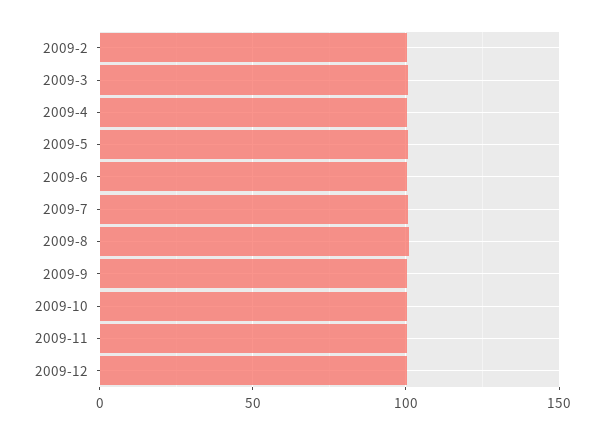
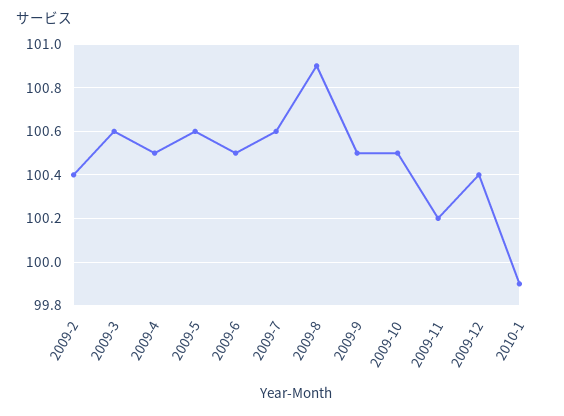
2010-1: none -> 99.9

